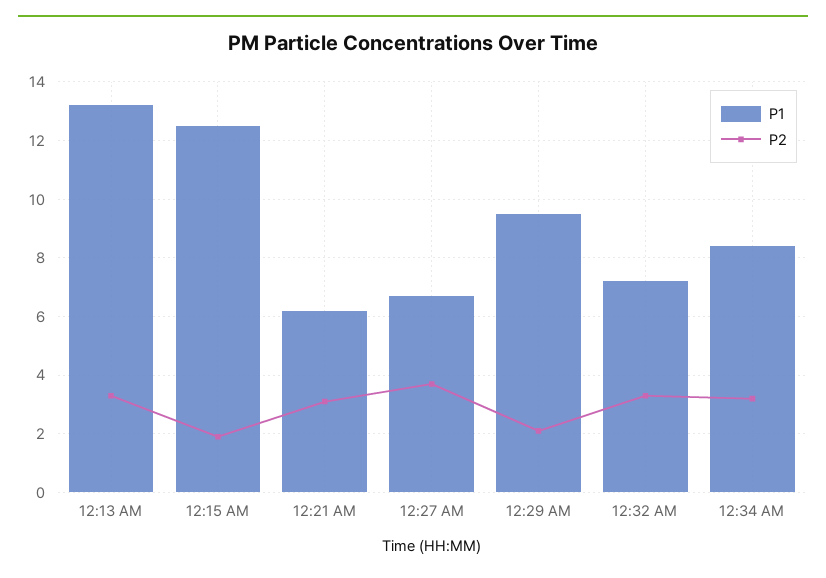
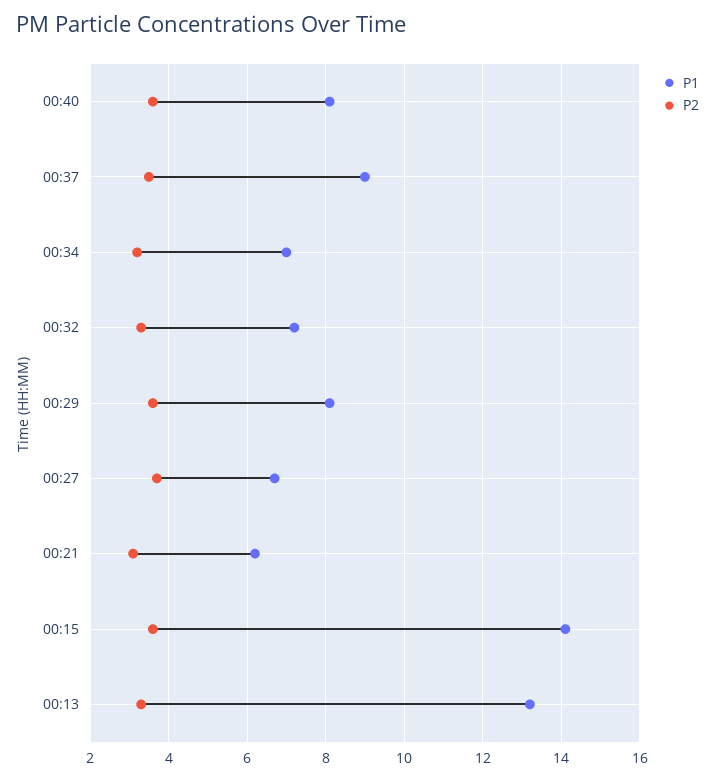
P1, 12:15 AM: 12.5 -> 14
P2, 12:15 AM: 2 -> 3.5
P1, 12:29 AM: 9.5 -> 8
P2, 12:29 AM: 2 -> 3.5
P1, 12:34 AM: 8.5 -> 7
P1, 00:40: none -> 8
P2, 00:40: none -> 3.5
P1, 00:37: none -> 9
P2, 00:37: none -> 3.5

